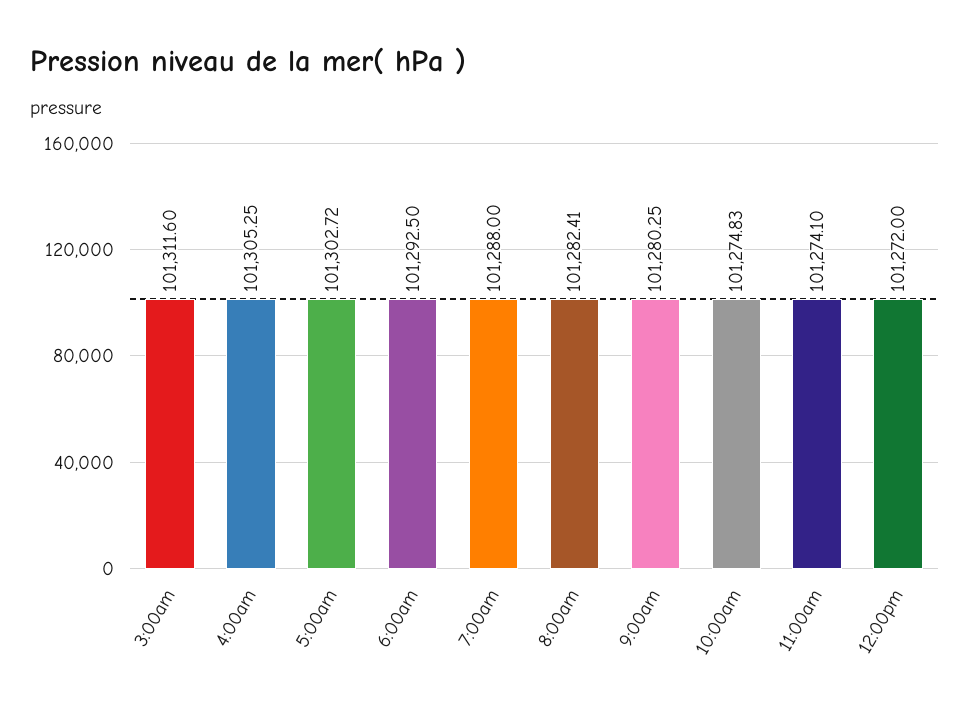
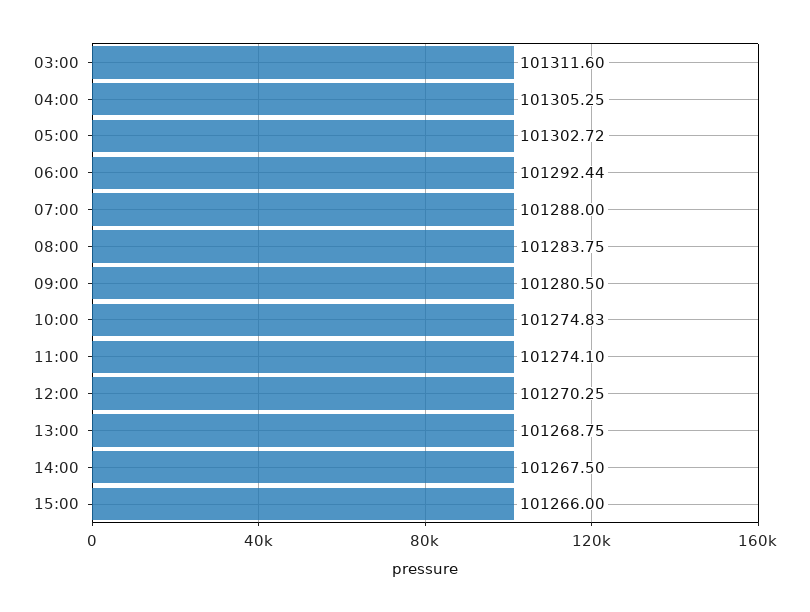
6:00am: 101292.5 -> 101292.44
8:00am: 101282.41 -> 101283.75
9:00am: 101280.25 -> 101280.5
12:00pm: 101272 -> 101270.25
13:00: none -> 101268.75
14:00: none -> 101267.5
15:00: none -> 101266

